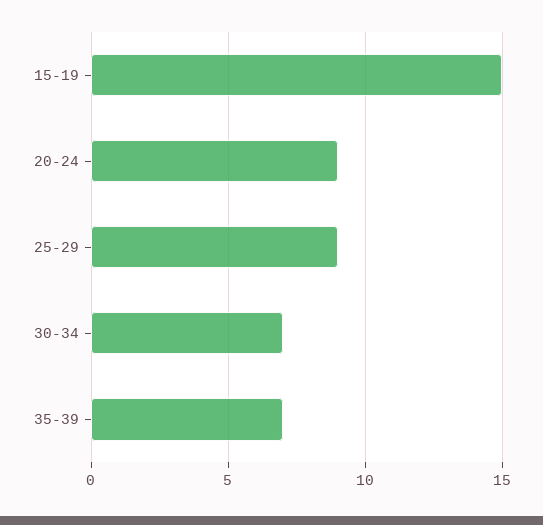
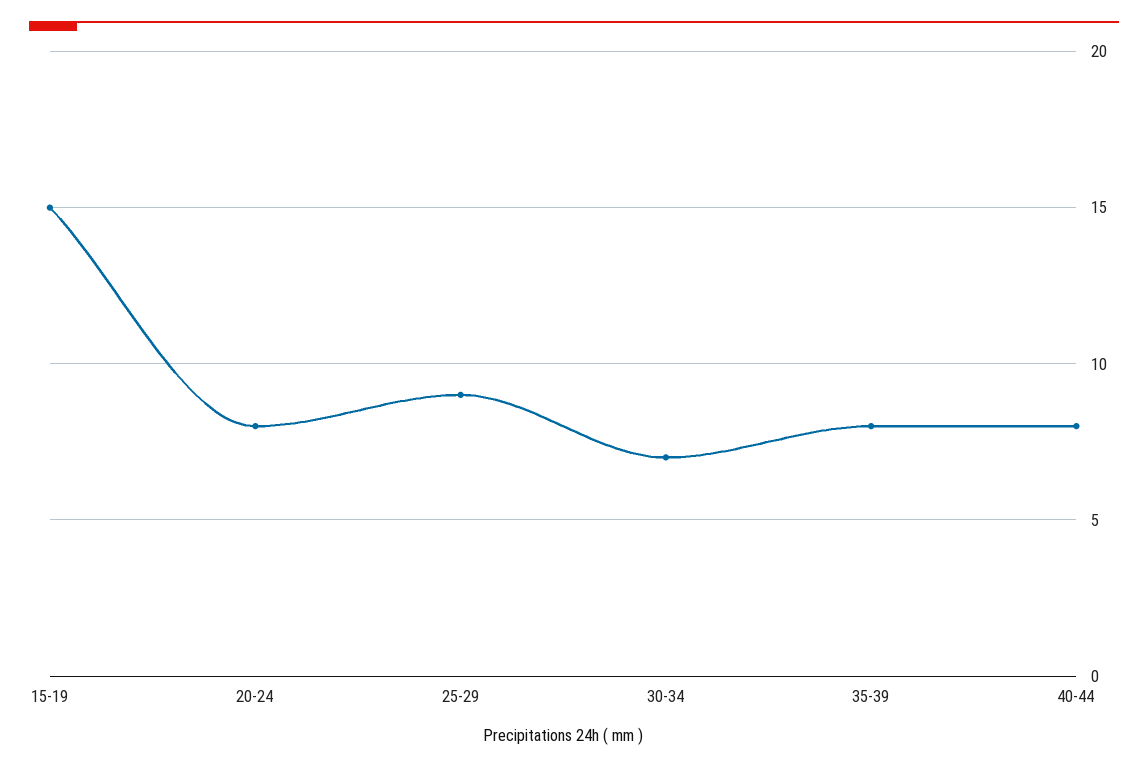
20-24: 9 -> 8
35-39: 7 -> 8
40-44: none -> 8

